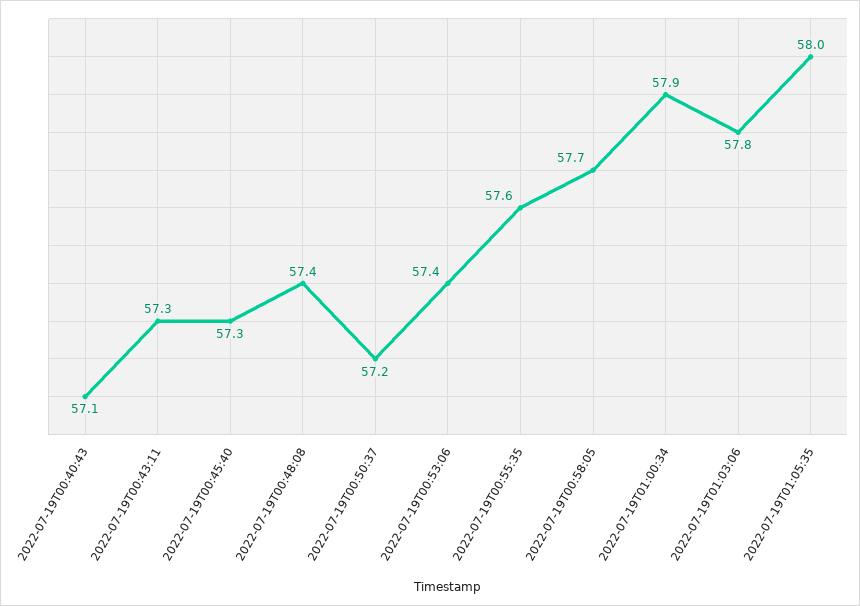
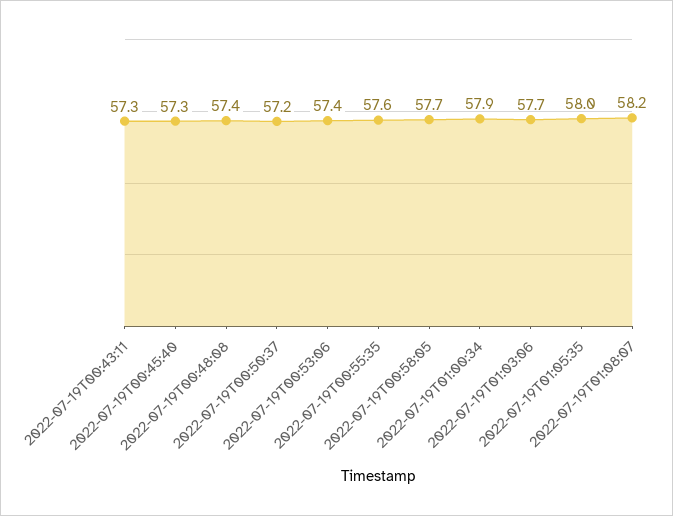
2022-07-19T00:40:43: 57.1 -> none
2022-07-19T01:03:06: 57.8 -> 57.7
2022-07-19T01:08:07: none -> 58.2

